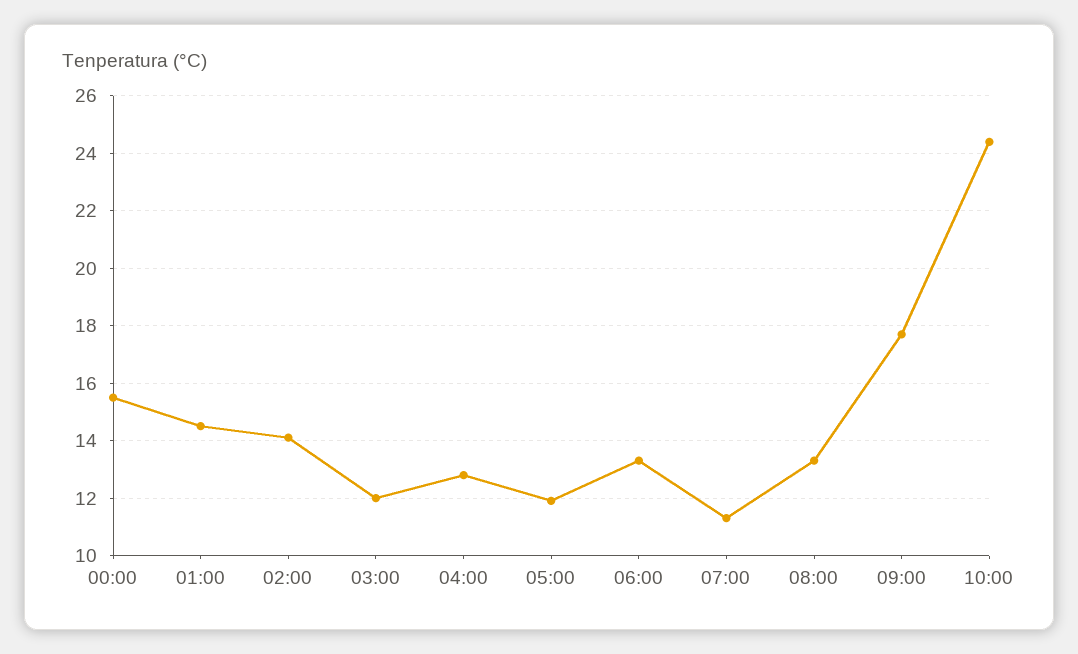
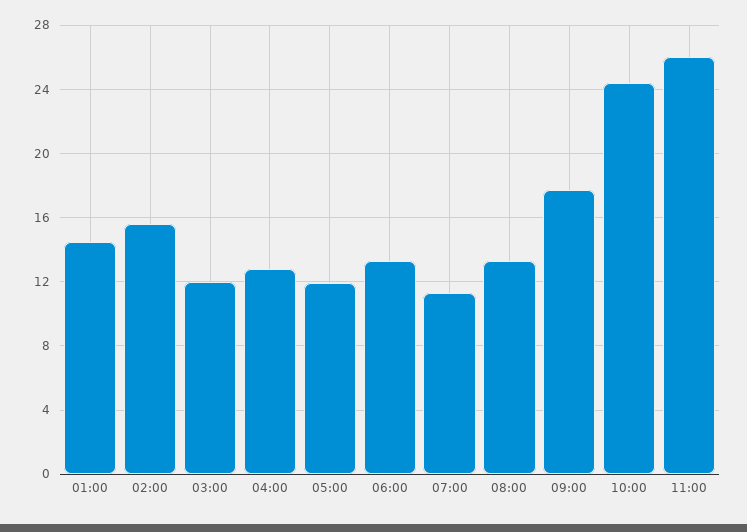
00:00: 15.5 -> none
02:00: 14 -> 15.5
11:00: none -> 26

